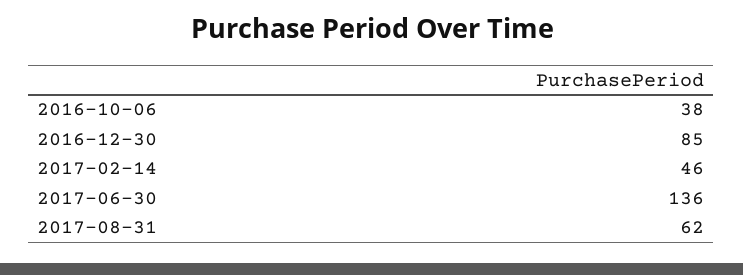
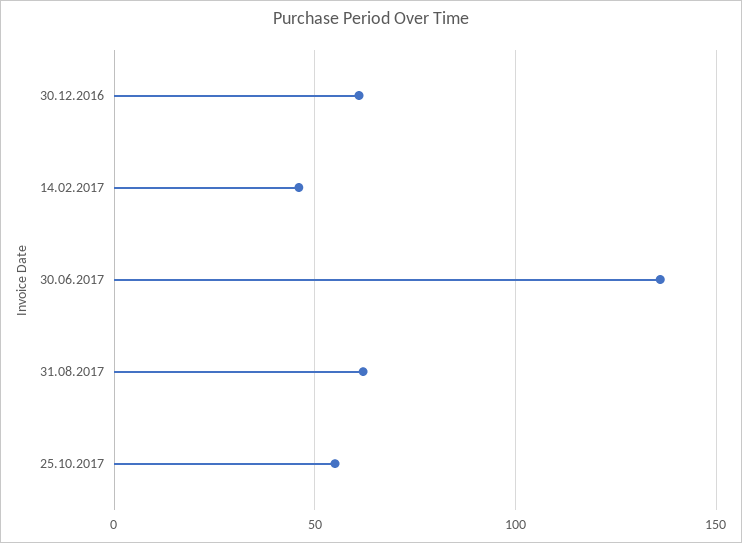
2016-10-06: 38 -> none
2016-12-30: 85 -> 60
25.10.2017: none -> 55

